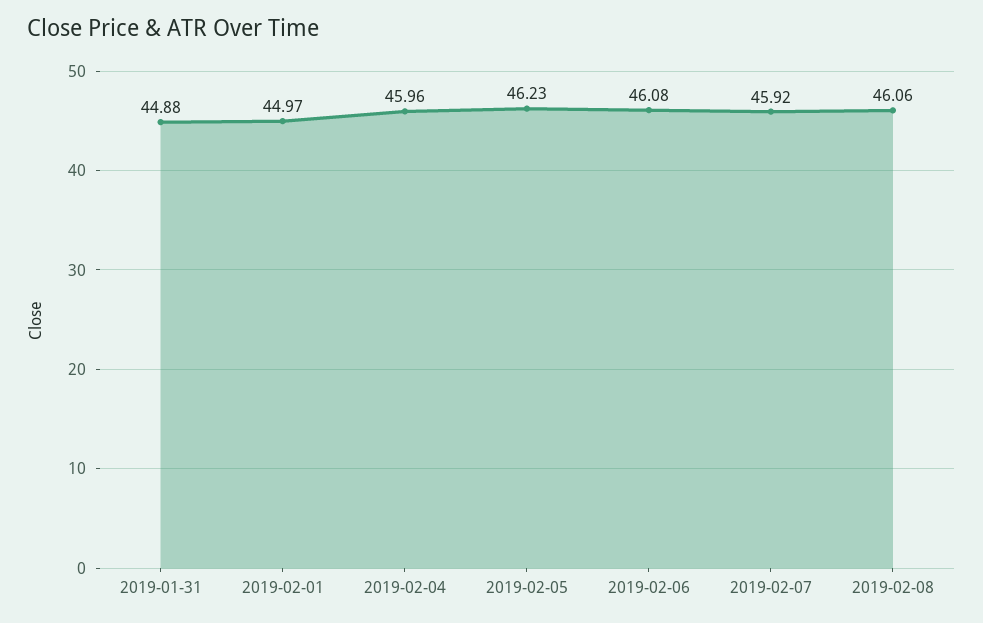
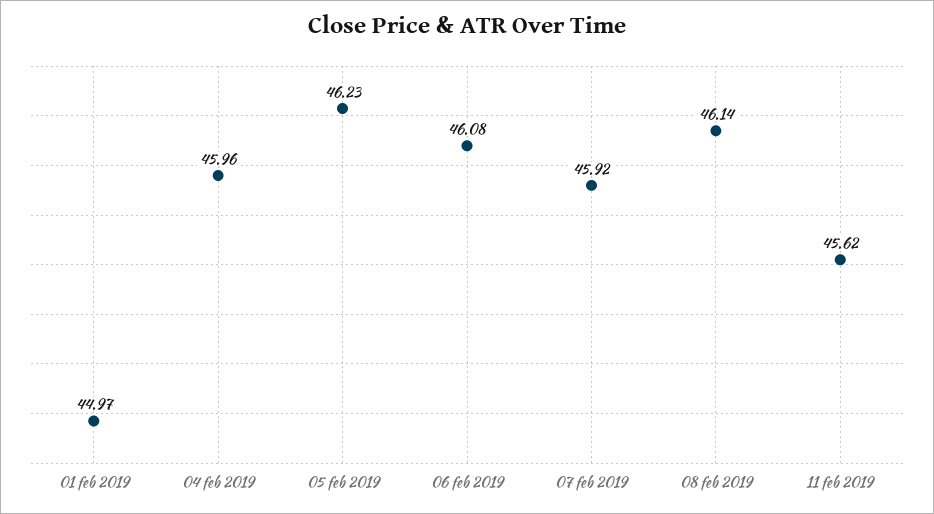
2019-01-31: 44.88 -> none
2019-02-08: 46.06 -> 46.14
11 feb 2019: none -> 45.62

